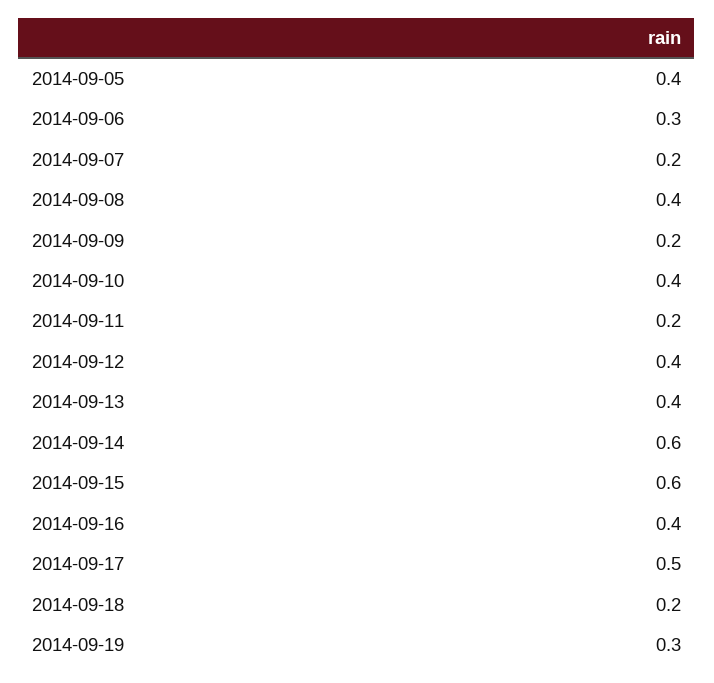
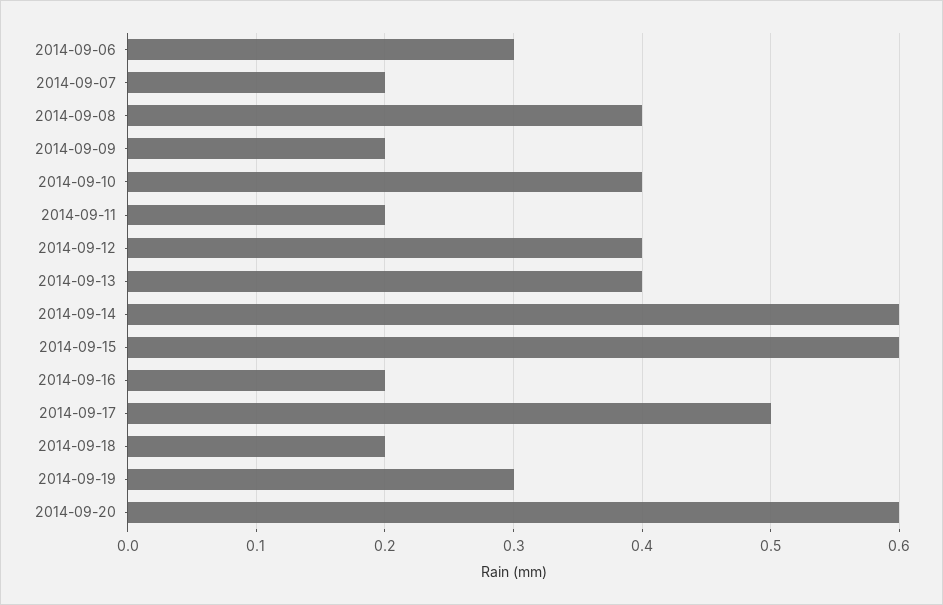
2014-09-05: 0.4 -> none
2014-09-16: 0.4 -> 0.2
2014-09-20: none -> 0.6

